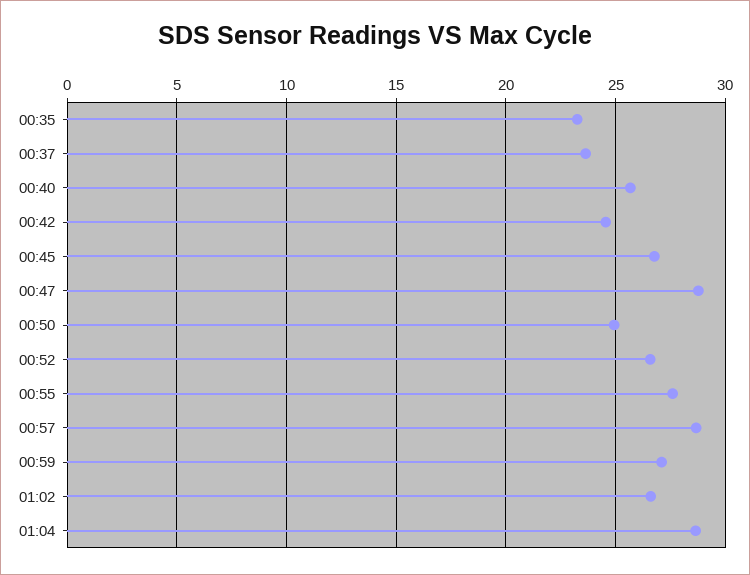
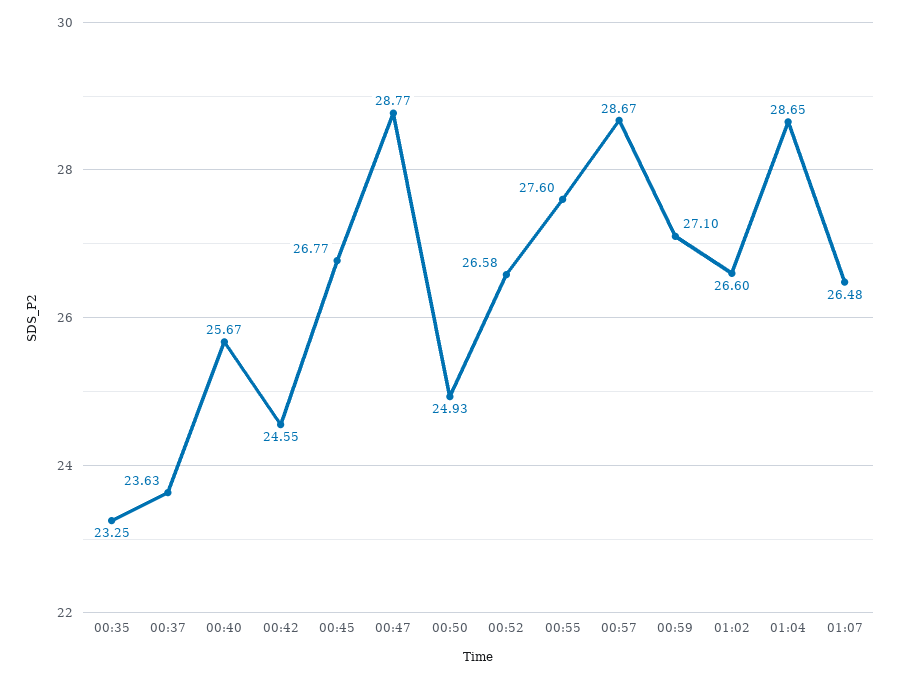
01:07: none -> 26.48

